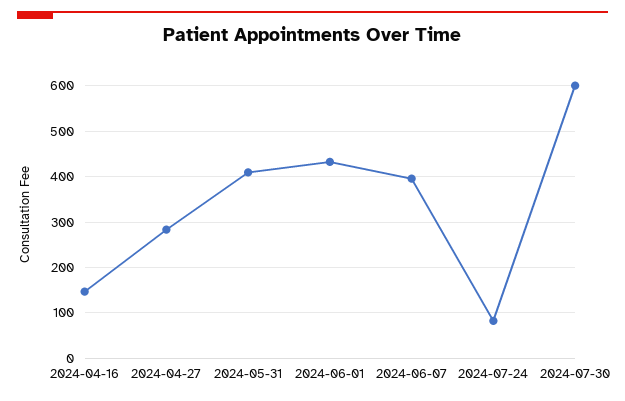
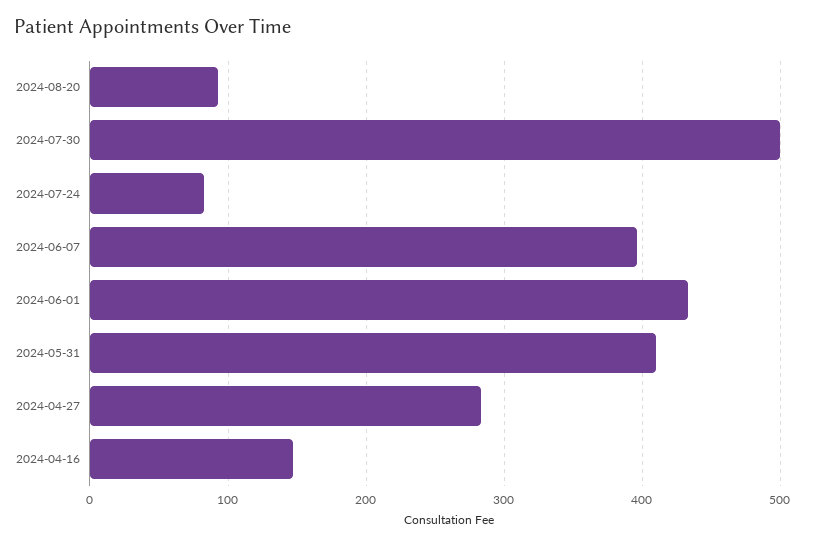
2024-07-30: 600 -> 500
2024-08-20: none -> 90

